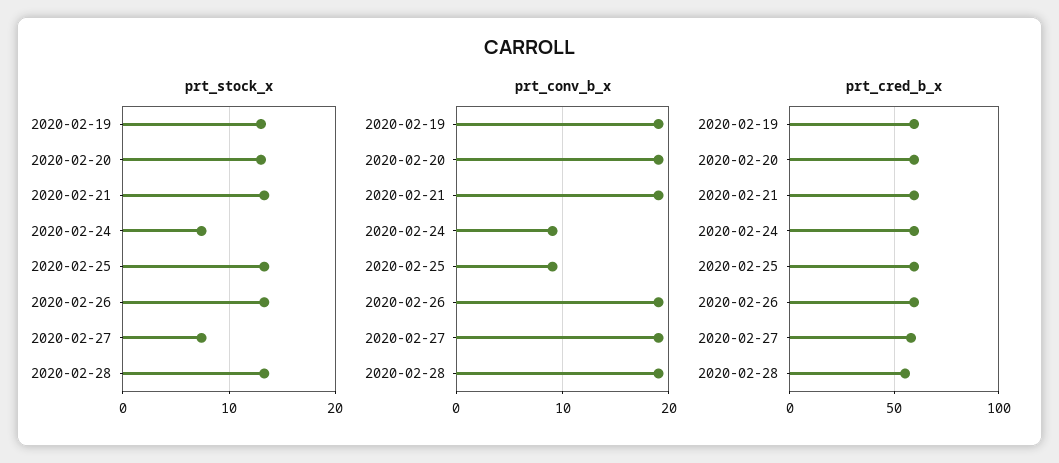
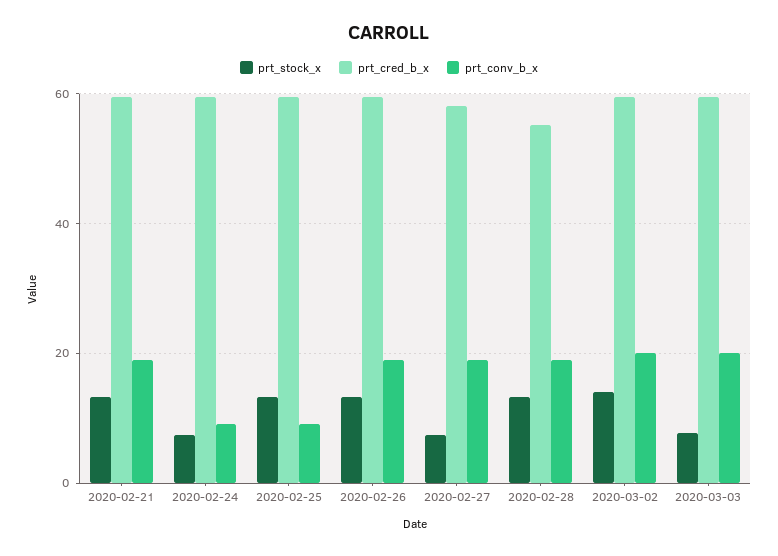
prt_stock_x, 2020-02-19: 13 -> none
prt_stock_x, 2020-02-20: 13 -> none
prt_conv_b_x, 2020-02-19: 19 -> none
prt_conv_b_x, 2020-02-20: 19 -> none
prt_cred_b_x, 2020-02-19: 60 -> none
prt_cred_b_x, 2020-02-20: 60 -> none
prt_stock_x, 2020-03-02: none -> 14
prt_cred_b_x, 2020-03-02: none -> 60
prt_conv_b_x, 2020-03-02: none -> 20
prt_stock_x, 2020-03-03: none -> 8
prt_cred_b_x, 2020-03-03: none -> 60
prt_conv_b_x, 2020-03-03: none -> 20

